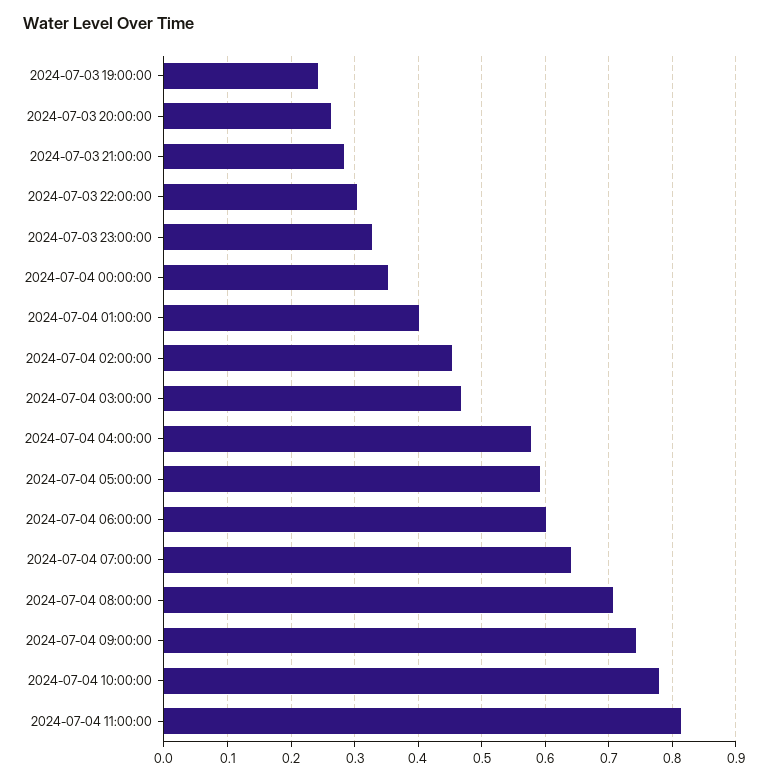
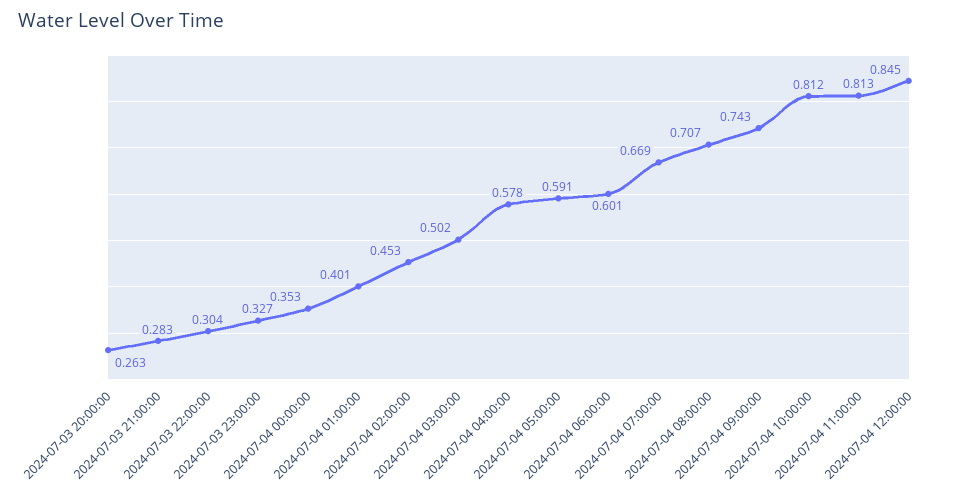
2024-07-03 19:00:00: 0.24 -> none
2024-07-04 03:00:00: 0.47 -> 0.502
2024-07-04 07:00:00: 0.64 -> 0.669
2024-07-04 10:00:00: 0.78 -> 0.812
2024-07-04 12:00:00: none -> 0.845

